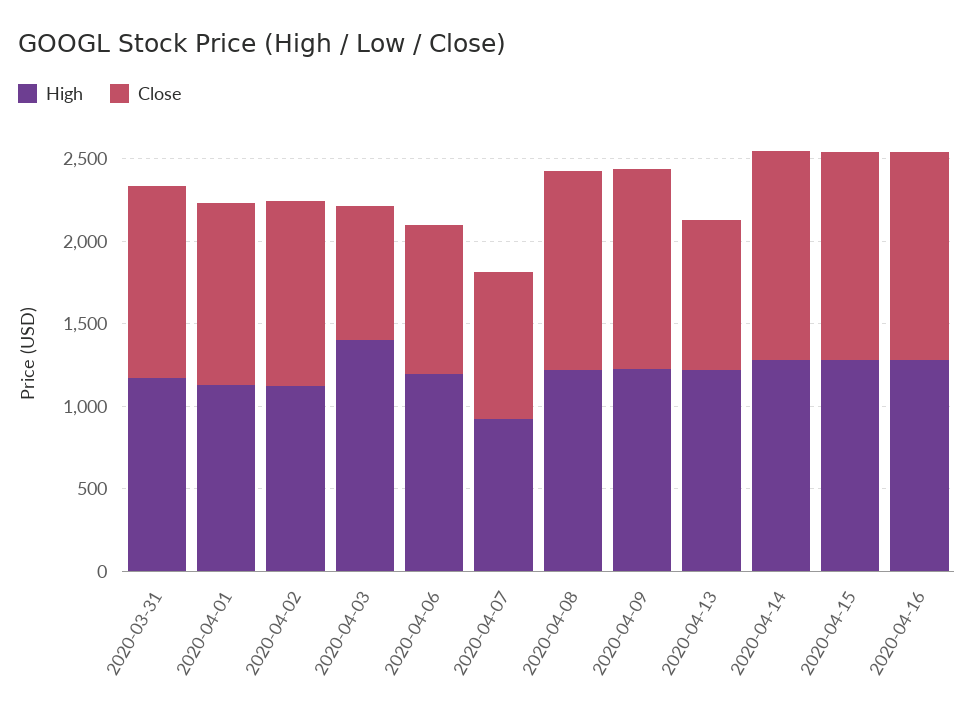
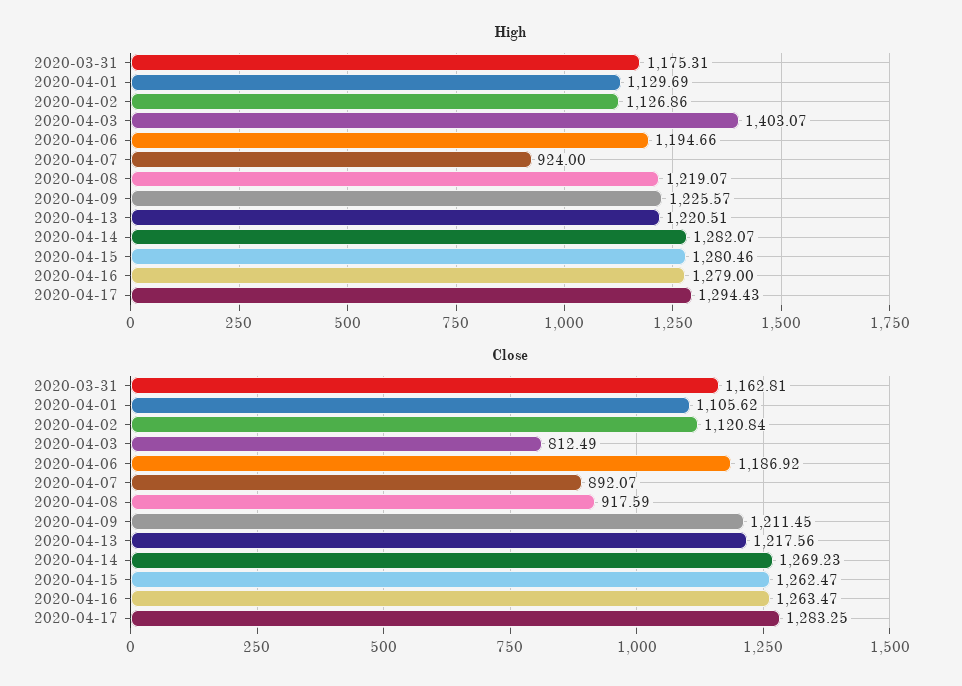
Close, 2020-04-06: 900 -> 1186.92
Close, 2020-04-08: 1200 -> 917.59
Close, 2020-04-13: 900 -> 1217.56
High, 2020-04-17: none -> 1294.43
Close, 2020-04-17: none -> 1283.25

